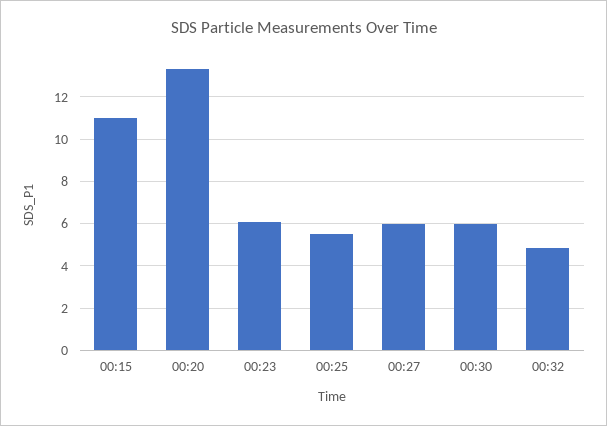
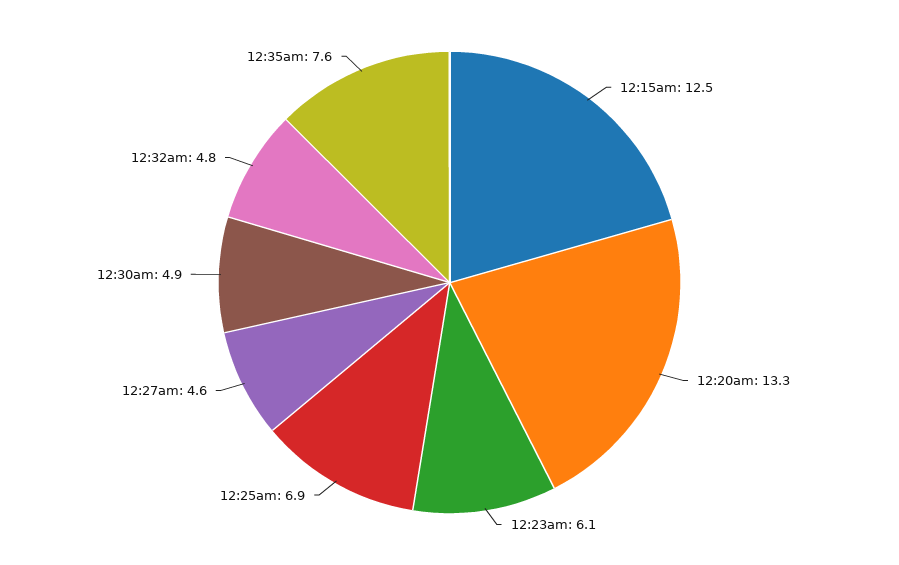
00:15: 11 -> 12.5
00:25: 5.5 -> 6.9
00:27: 6 -> 4.6
00:30: 6 -> 4.9
12:35am: none -> 7.6

